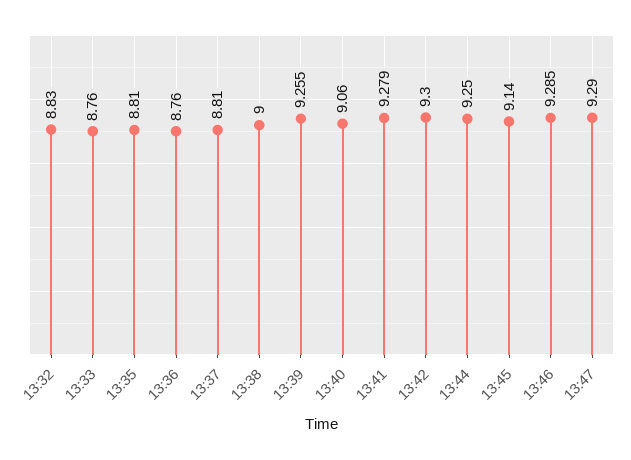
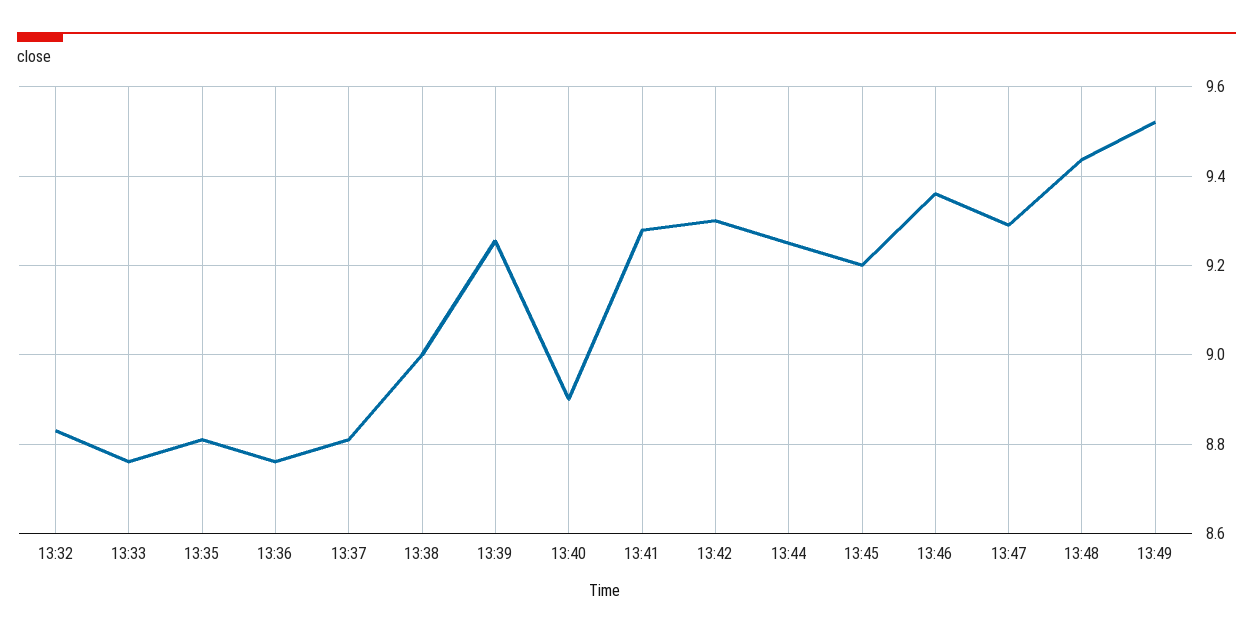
13:40: 9.06 -> 8.9
13:45: 9.14 -> 9.2
13:46: 9.285 -> 9.36
13:48: none -> 9.44
13:49: none -> 9.52

